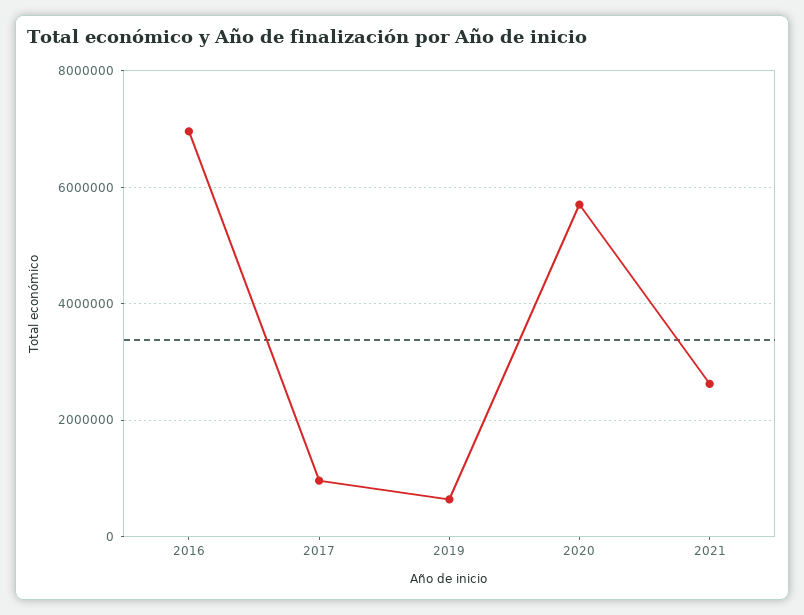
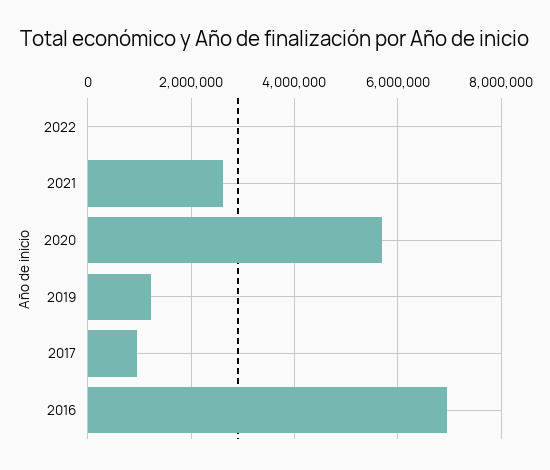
2019: 600000 -> 1200000
2022: none -> 0

